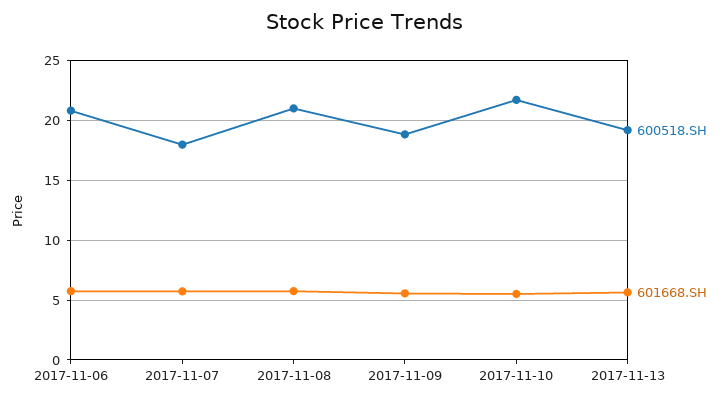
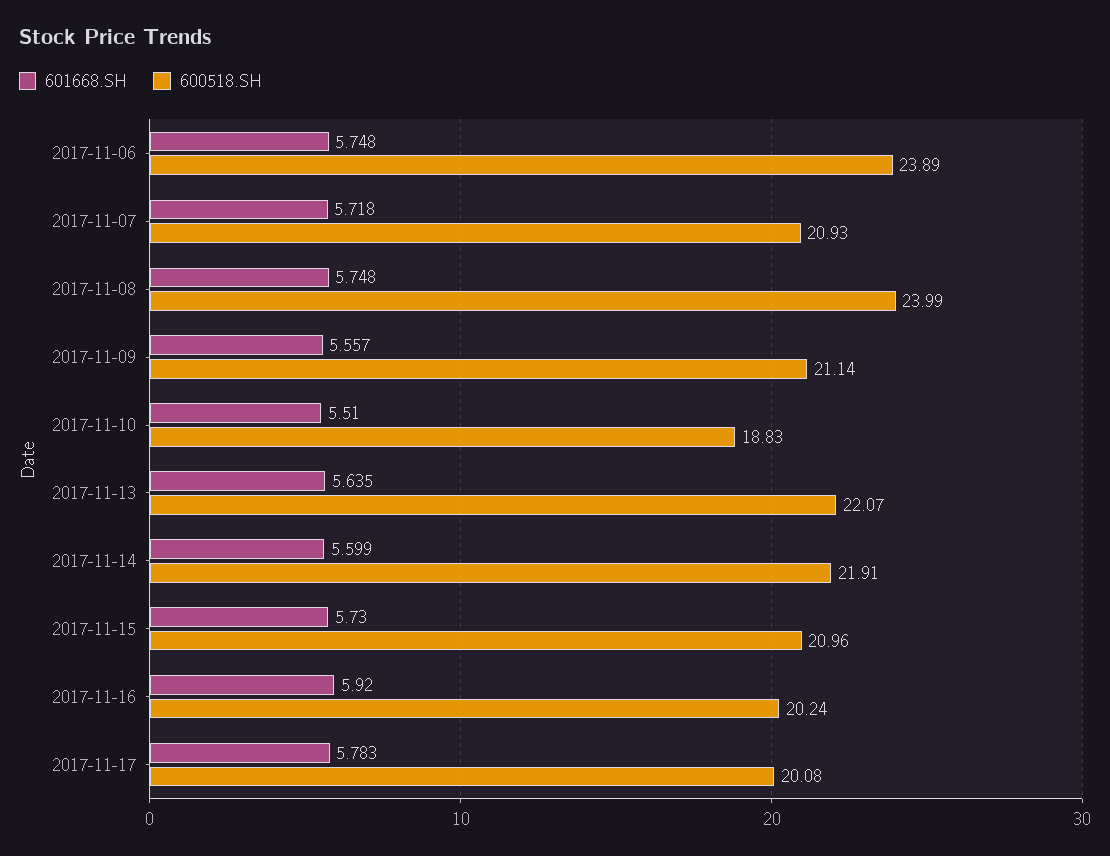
600518.SH, 2017-11-06: 21 -> 23.89
600518.SH, 2017-11-07: 18 -> 20.93
600518.SH, 2017-11-08: 21 -> 23.99
600518.SH, 2017-11-09: 19 -> 21.14
600518.SH, 2017-11-10: 22 -> 18.83
600518.SH, 2017-11-13: 19 -> 22.07
601668.SH, 2017-11-14: none -> 5.599
600518.SH, 2017-11-14: none -> 21.91
601668.SH, 2017-11-15: none -> 5.73
600518.SH, 2017-11-15: none -> 20.96
601668.SH, 2017-11-16: none -> 5.92
600518.SH, 2017-11-16: none -> 20.24
601668.SH, 2017-11-17: none -> 5.783
600518.SH, 2017-11-17: none -> 20.08

